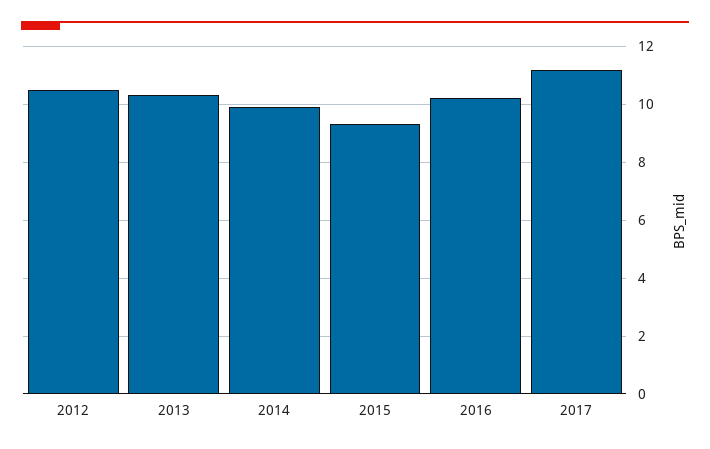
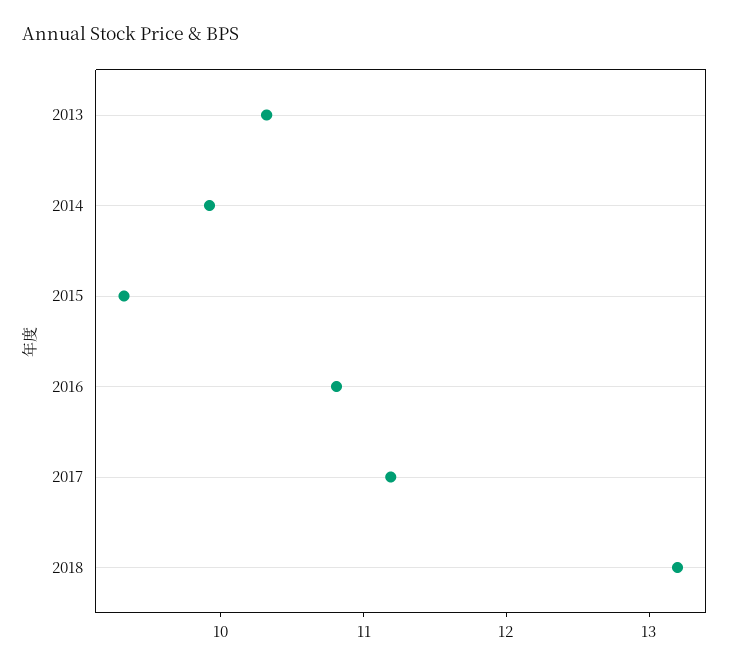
2012: 10.5 -> none
2016: 10.25 -> 10.8
2018: none -> 13.2

